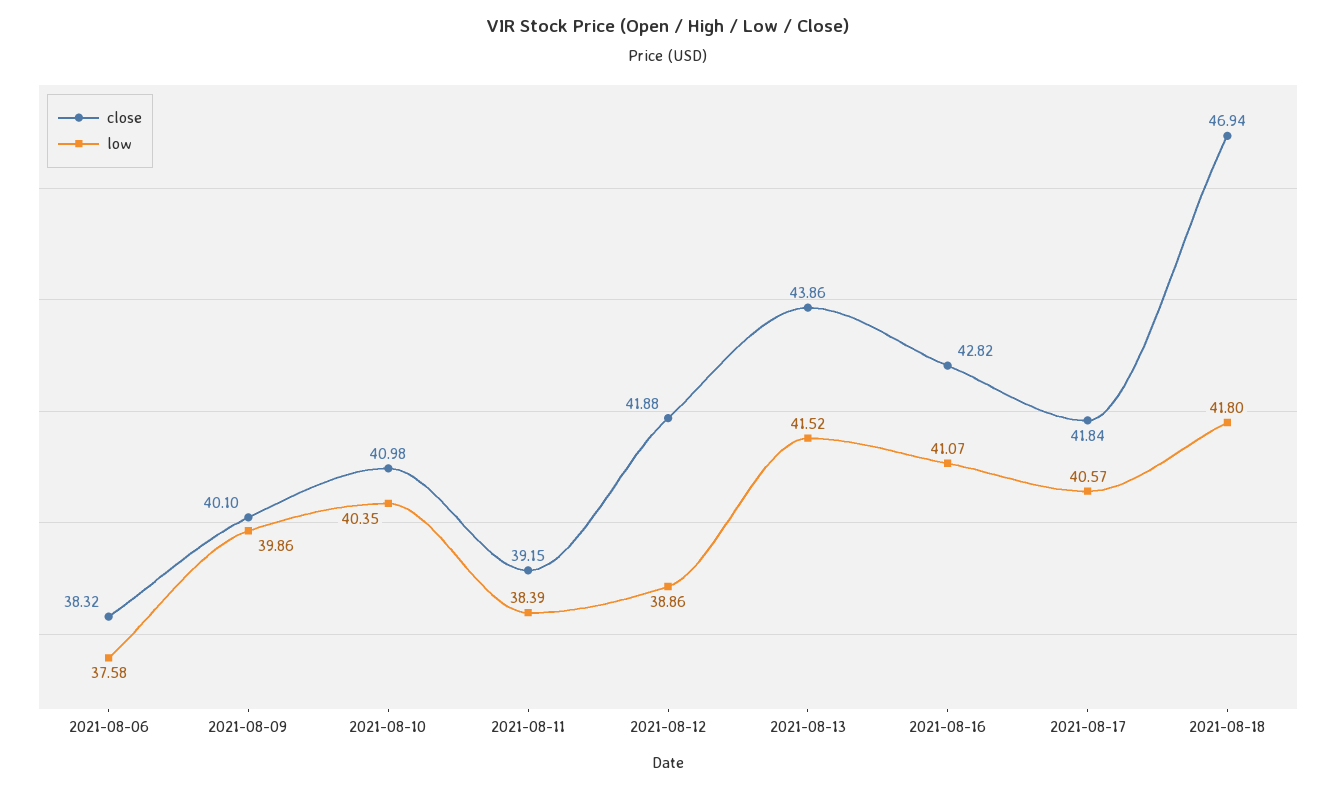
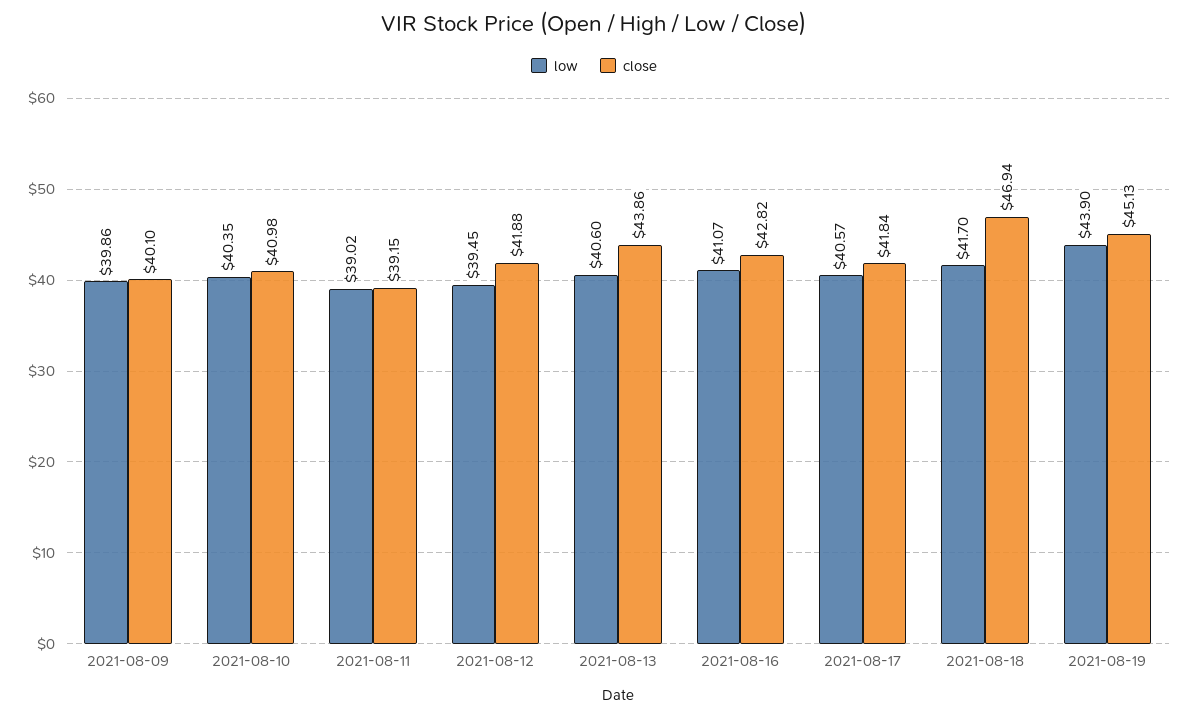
close, 2021-08-06: 38.32 -> none
low, 2021-08-06: 37.58 -> none
low, 2021-08-11: 38.39 -> 39.02
low, 2021-08-12: 38.86 -> 39.45
low, 2021-08-13: 41.52 -> 40.6
low, 2021-08-18: 41.8 -> 41.7
low, 2021-08-19: none -> 43.9
close, 2021-08-19: none -> 45.13

